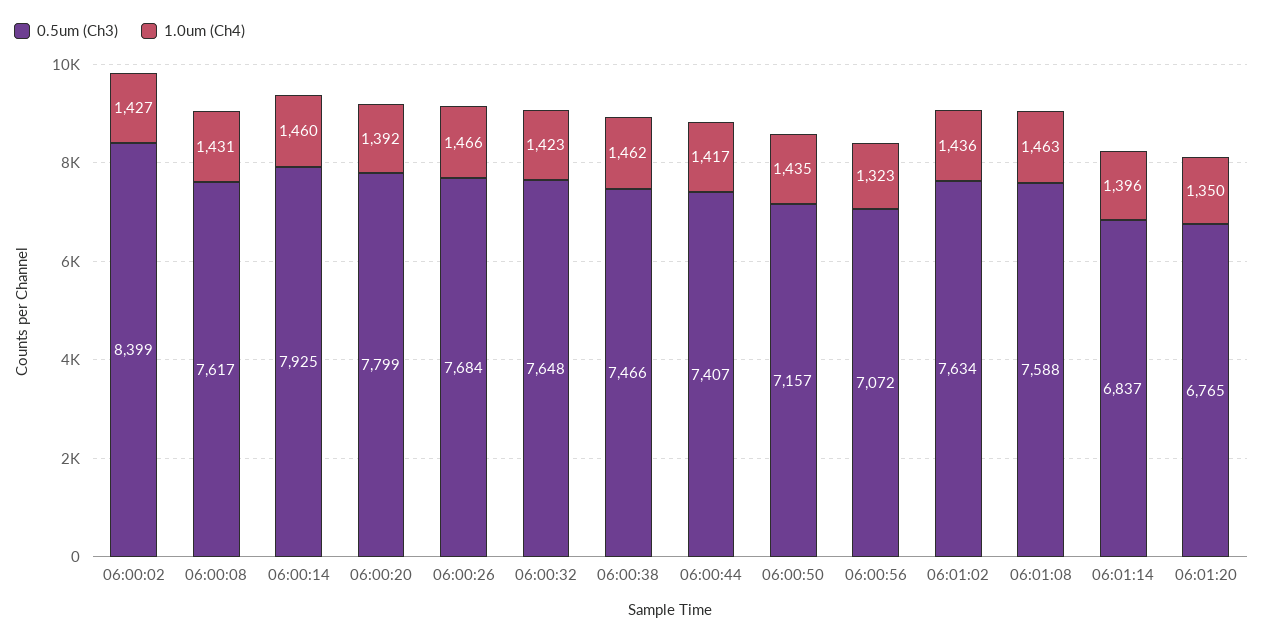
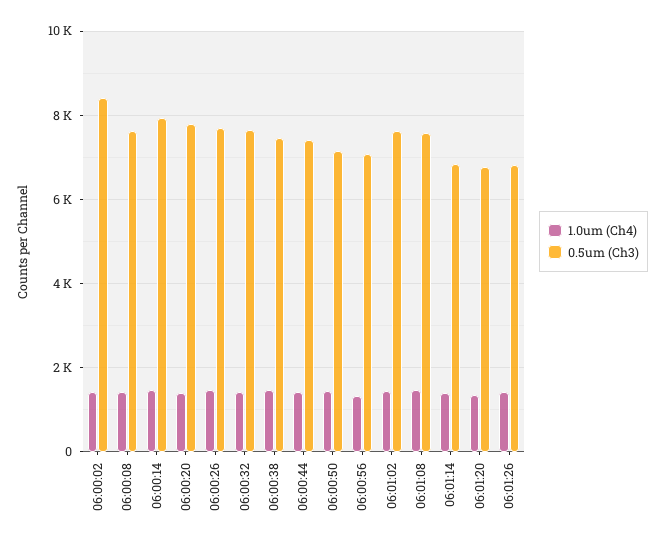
1.0um (Ch4), 06:01:26: none -> 1400
0.5um (Ch3), 06:01:26: none -> 6800

